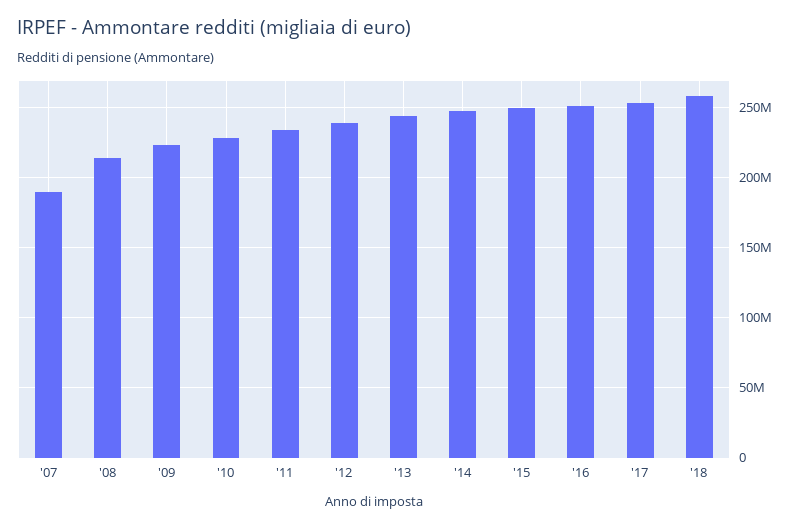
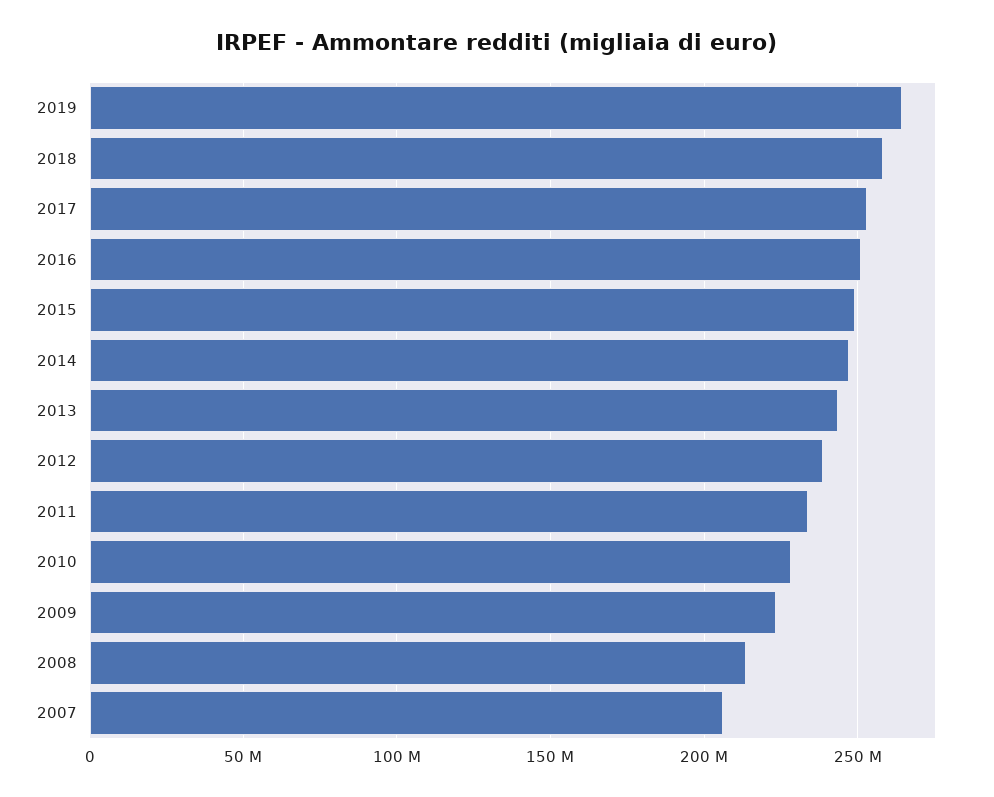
'07: 190000000 -> 205000000
2019: none -> 265000000

